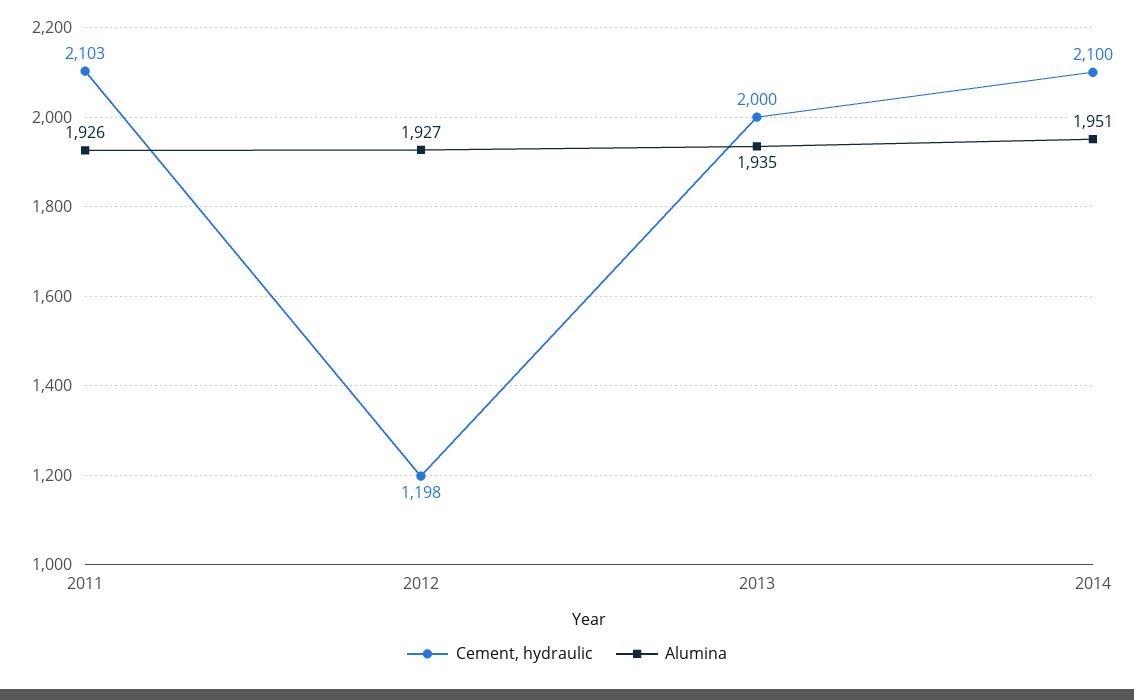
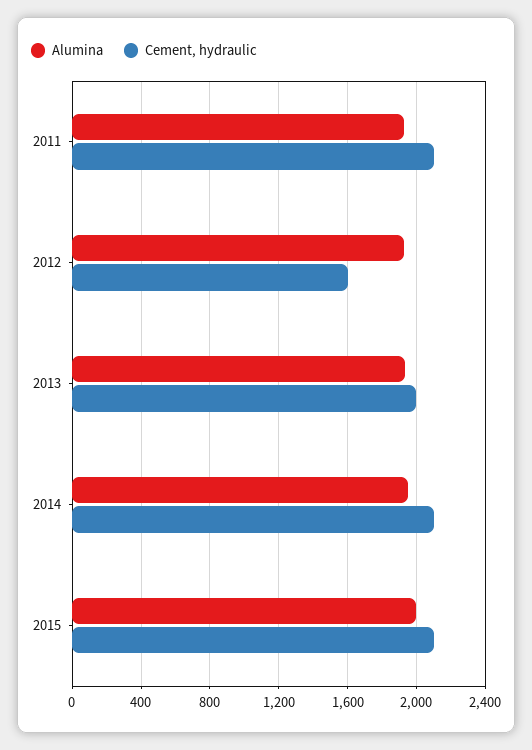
Cement, hydraulic, 2012: 1198 -> 1600
Alumina, 2015: none -> 2000
Cement, hydraulic, 2015: none -> 2100

